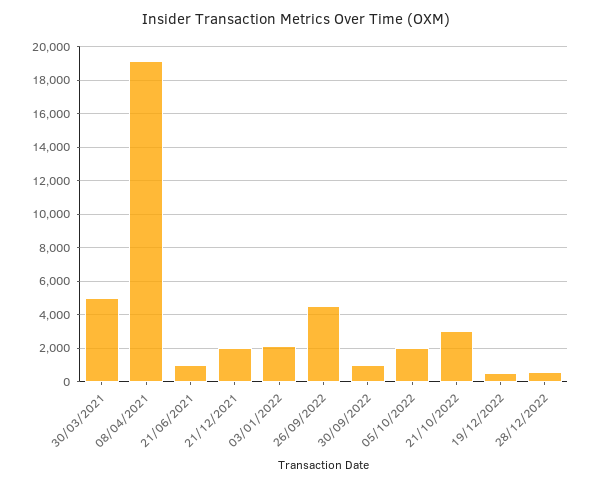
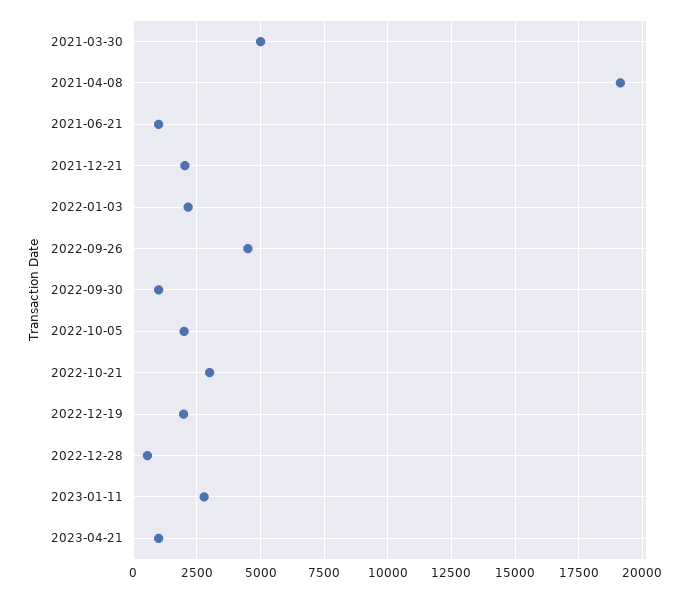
19/12/2022: 500 -> 2000
2023-01-11: none -> 2750
2023-04-21: none -> 1000

